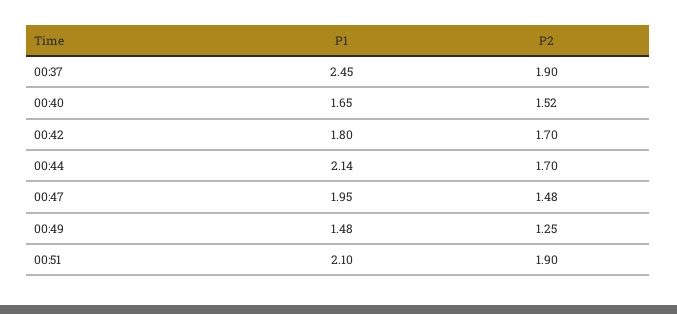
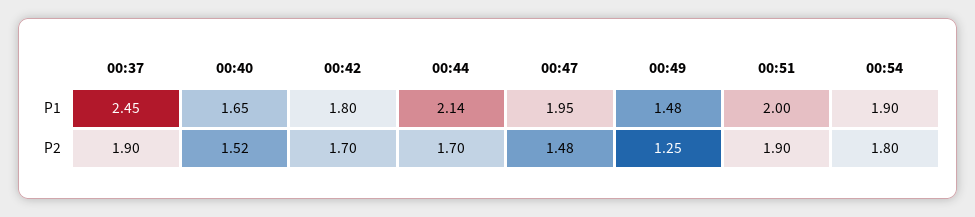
P1, 00:51: 2.1 -> 2
P1, 00:54: none -> 1.9
P2, 00:54: none -> 1.8

